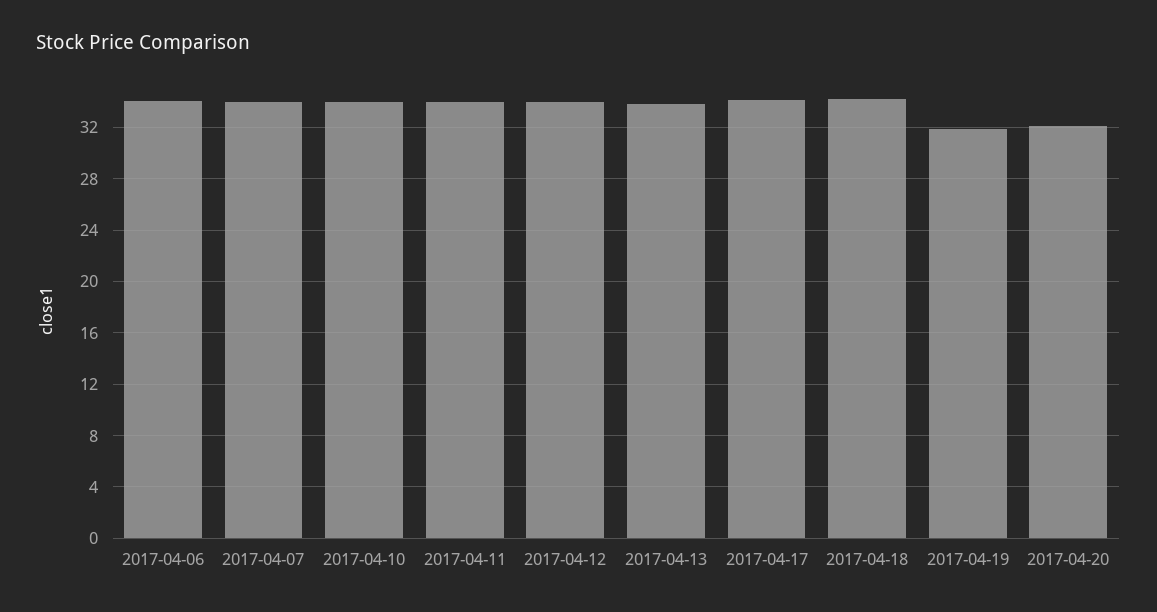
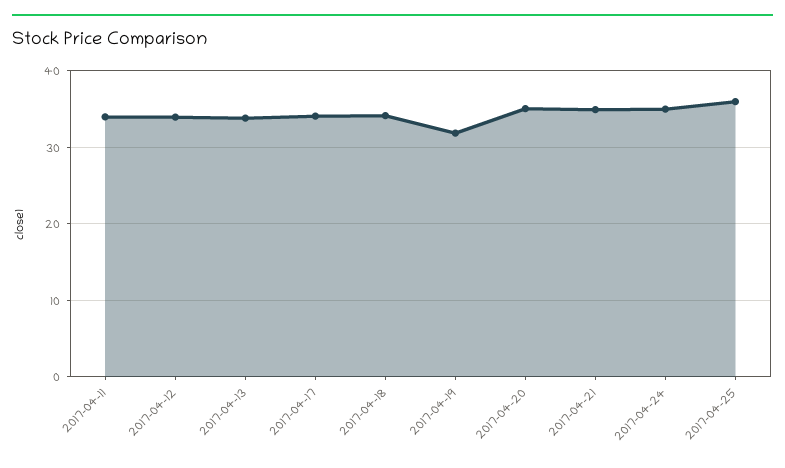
2017-04-06: 34 -> none
2017-04-07: 34 -> none
2017-04-10: 34 -> none
2017-04-20: 32 -> 35
2017-04-21: none -> 35
2017-04-24: none -> 35
2017-04-25: none -> 36

